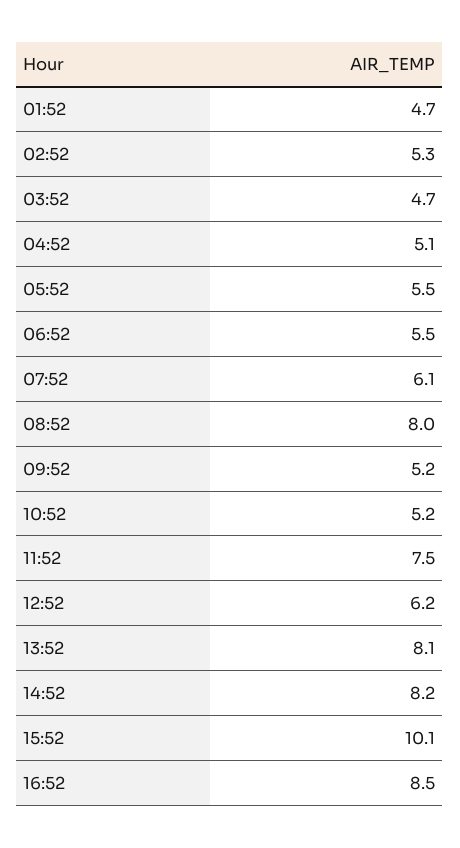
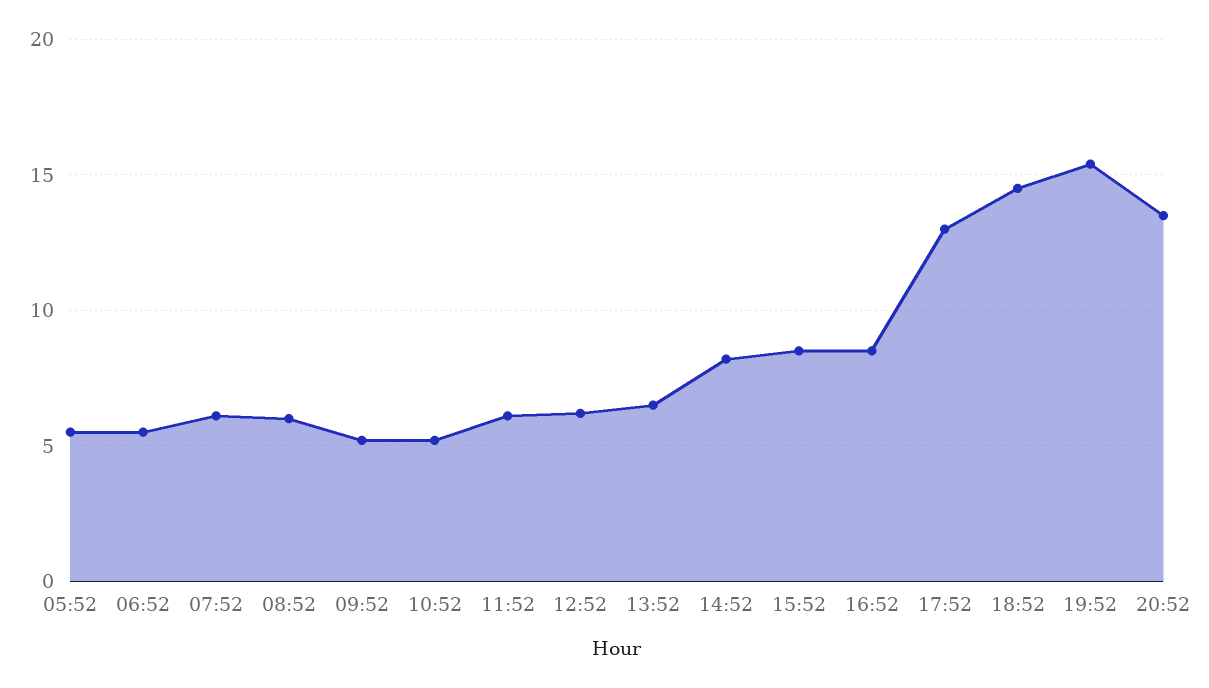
01:52: 4.7 -> none
02:52: 5.3 -> none
03:52: 4.7 -> none
04:52: 5.1 -> none
08:52: 8 -> 6
11:52: 7.5 -> 6
13:52: 8.1 -> 6.5
15:52: 10.1 -> 8.5
17:52: none -> 13
18:52: none -> 14.5
19:52: none -> 15.5
20:52: none -> 13.5

